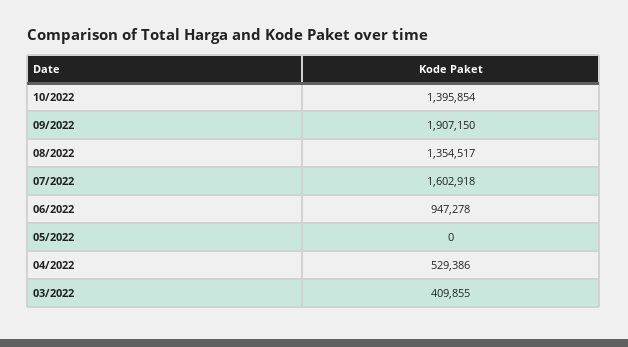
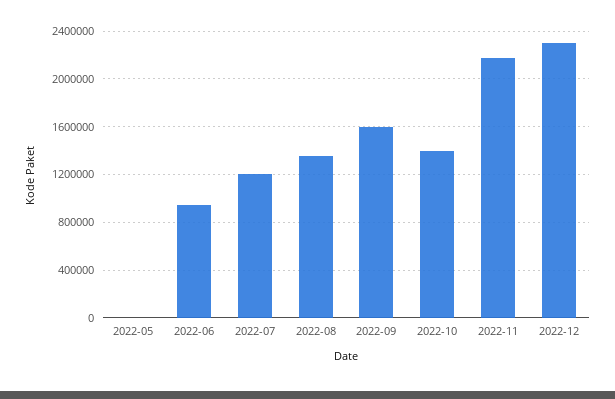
09/2022: 1907150 -> 1600000
07/2022: 1602918 -> 1200000
04/2022: 529386 -> none
03/2022: 409855 -> none
2022-11: none -> 2200000
2022-12: none -> 2300000

